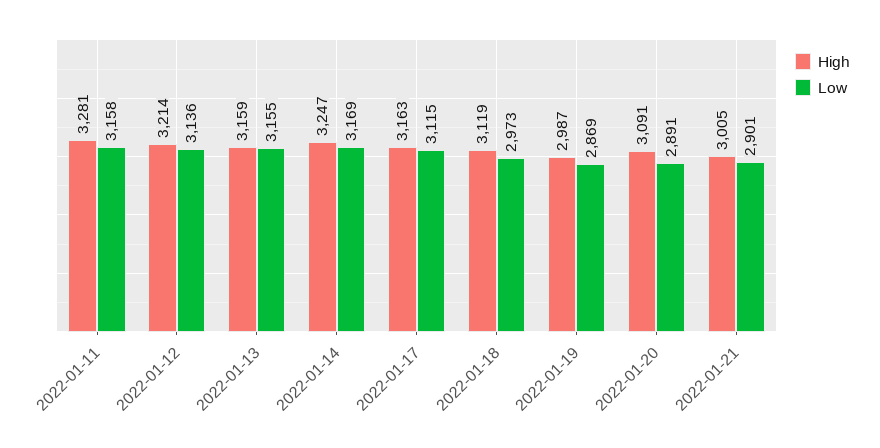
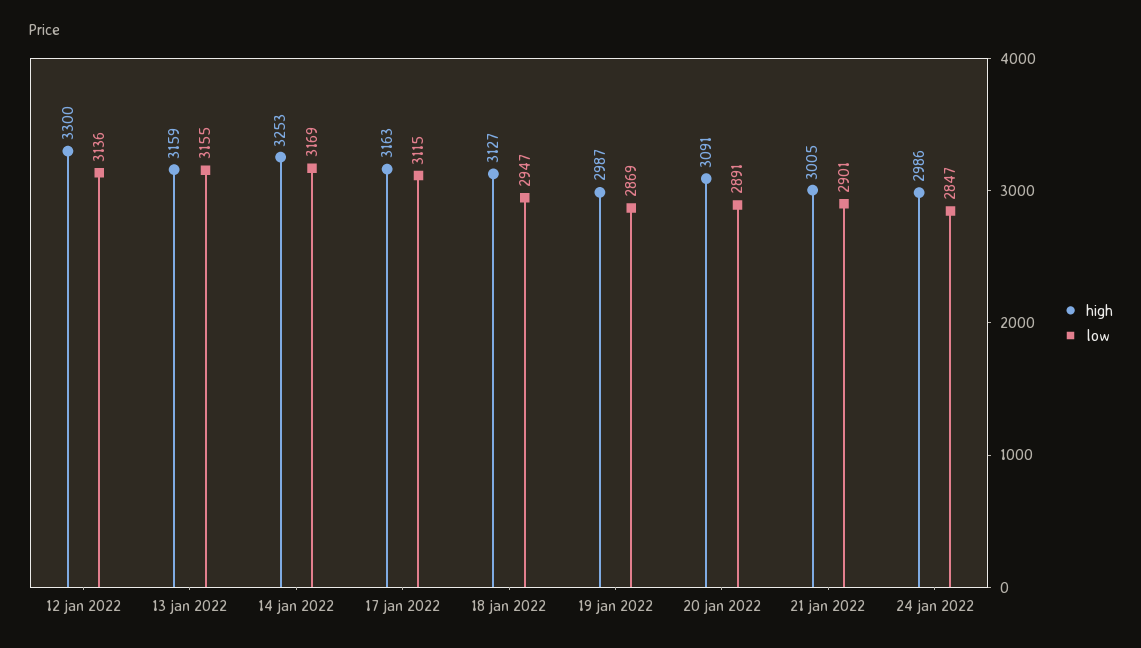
High, 2022-01-11: 3281 -> none
Low, 2022-01-11: 3158 -> none
High, 2022-01-12: 3214 -> 3300
High, 2022-01-14: 3247 -> 3253
High, 2022-01-18: 3119 -> 3127
Low, 2022-01-18: 2973 -> 2947
High, 24 jan 2022: none -> 2986
Low, 24 jan 2022: none -> 2847

